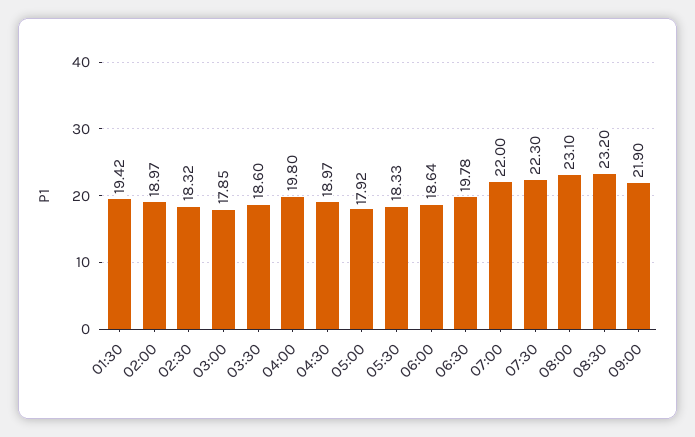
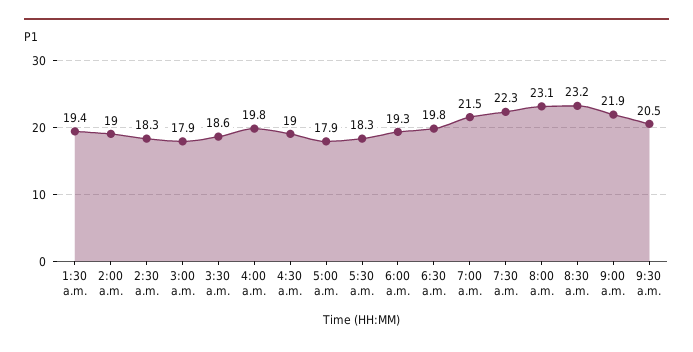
06:00: 18.64 -> 19.3
07:00: 22 -> 21.5
9:30 a.m.: none -> 20.5

